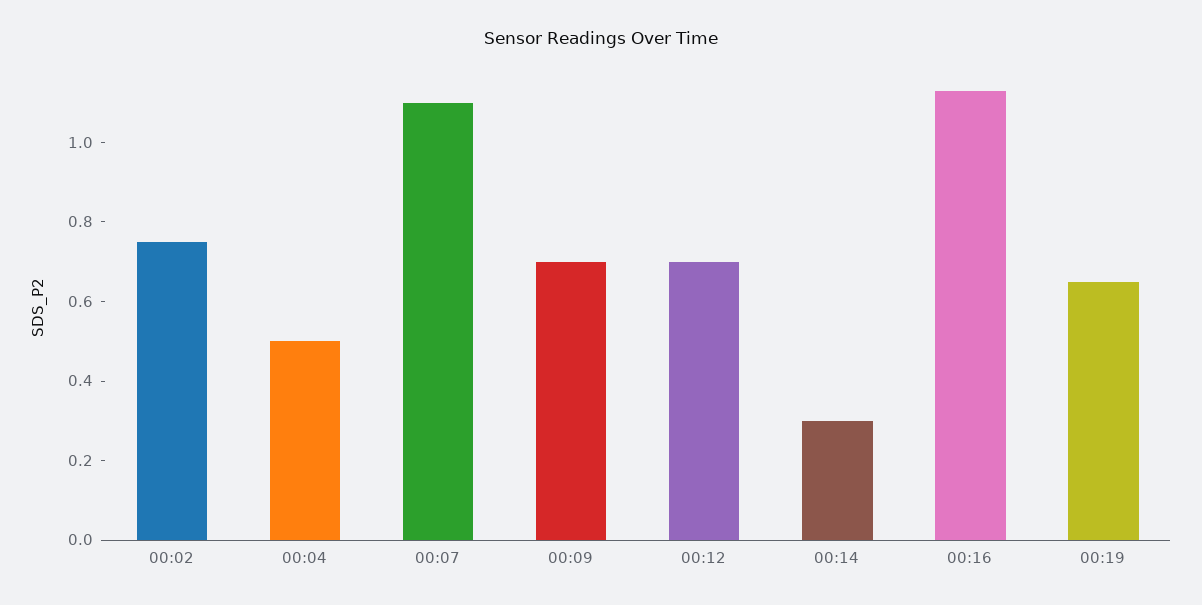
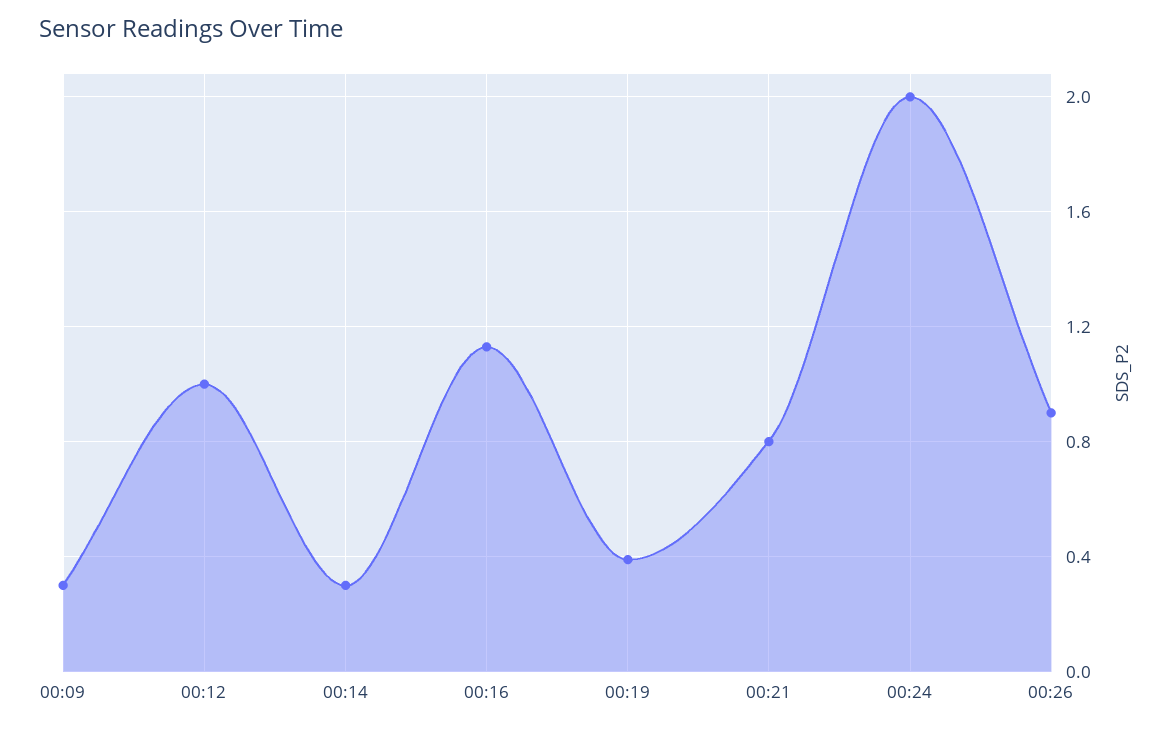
00:02: 0.75 -> none
00:04: 0.5 -> none
00:07: 1.1 -> none
00:09: 0.7 -> 0.3
00:12: 0.7 -> 1
00:19: 0.65 -> 0.4
00:21: none -> 0.8
00:24: none -> 2
00:26: none -> 0.9

